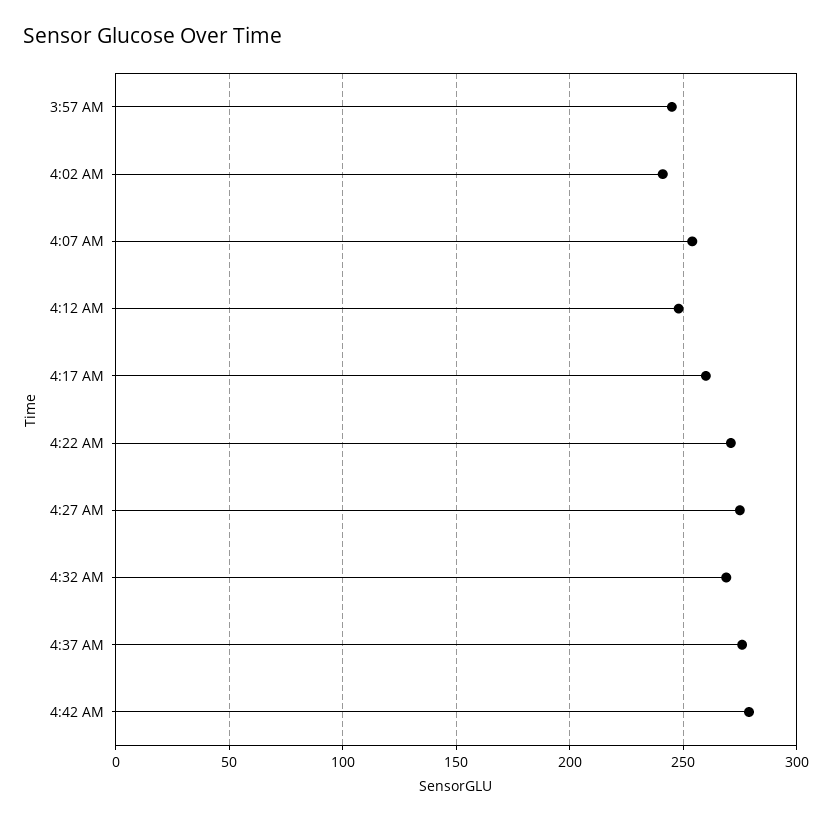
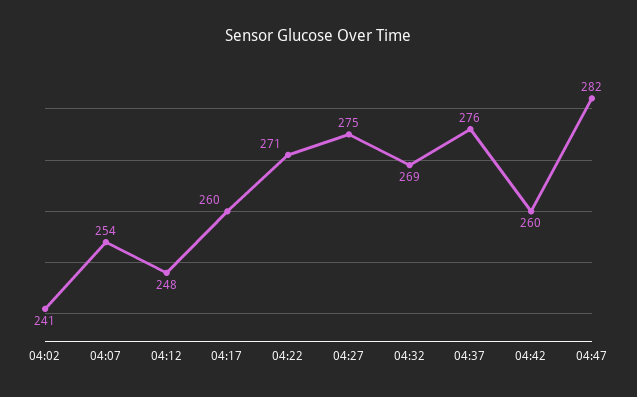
3:57 AM: 245 -> none
4:42 AM: 280 -> 260
04:47: none -> 282

